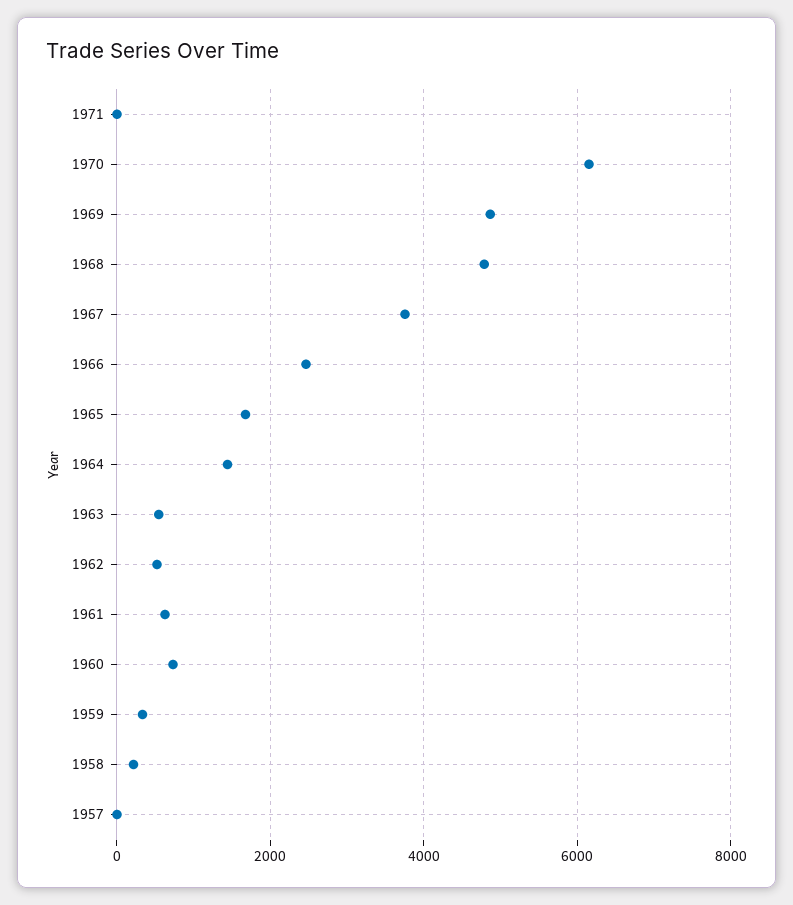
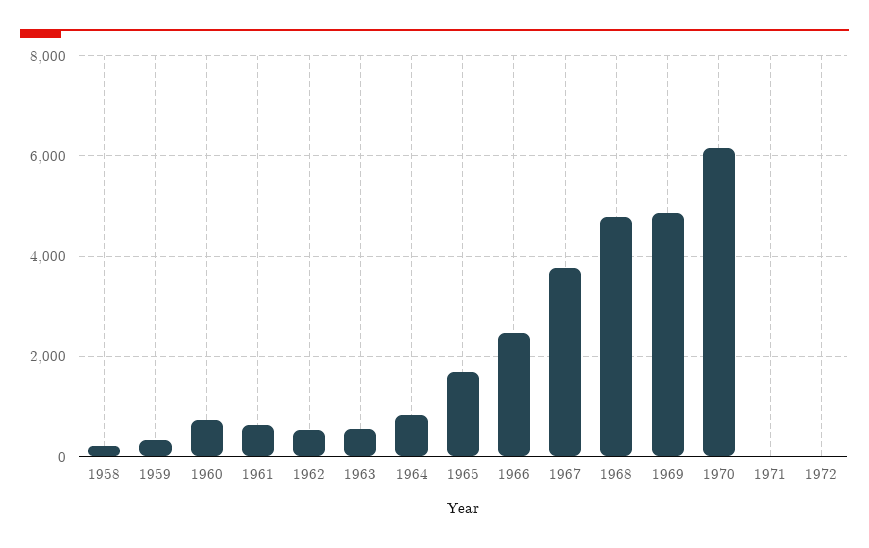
1964: 1400 -> 800
1957: 0 -> none
1972: none -> 0

